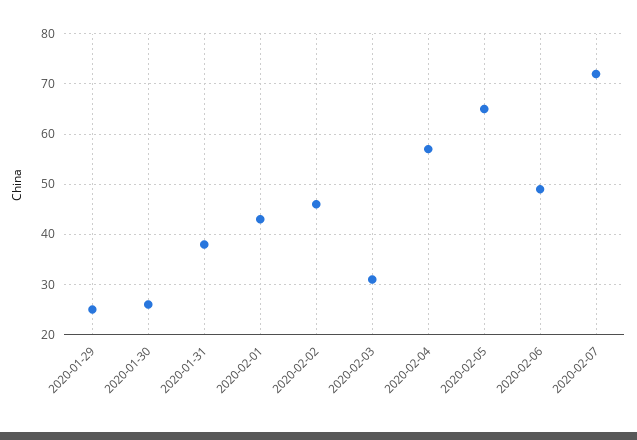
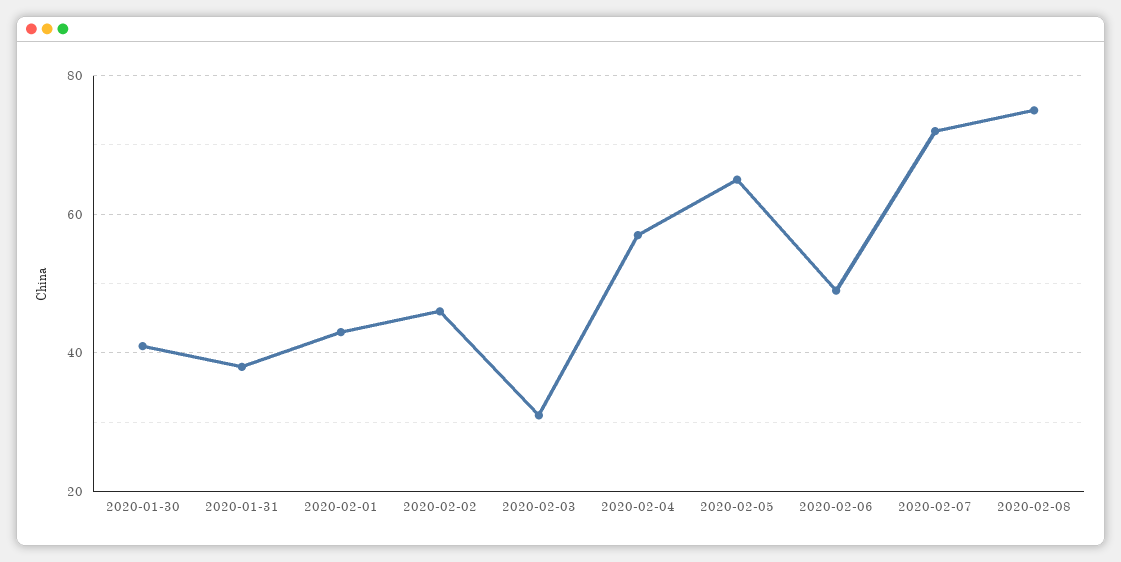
2020-01-29: 25 -> none
2020-01-30: 25 -> 40
2020-02-08: none -> 75

